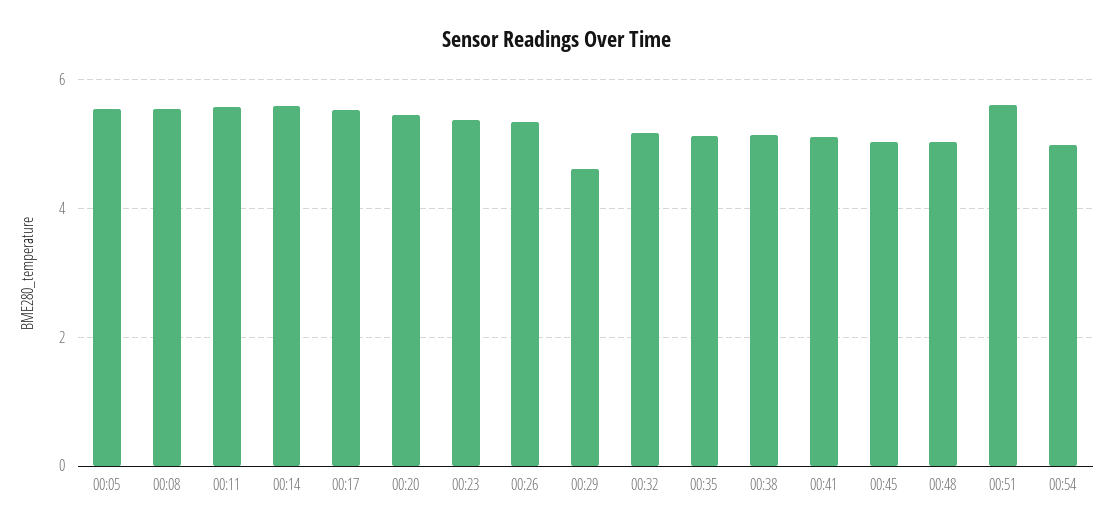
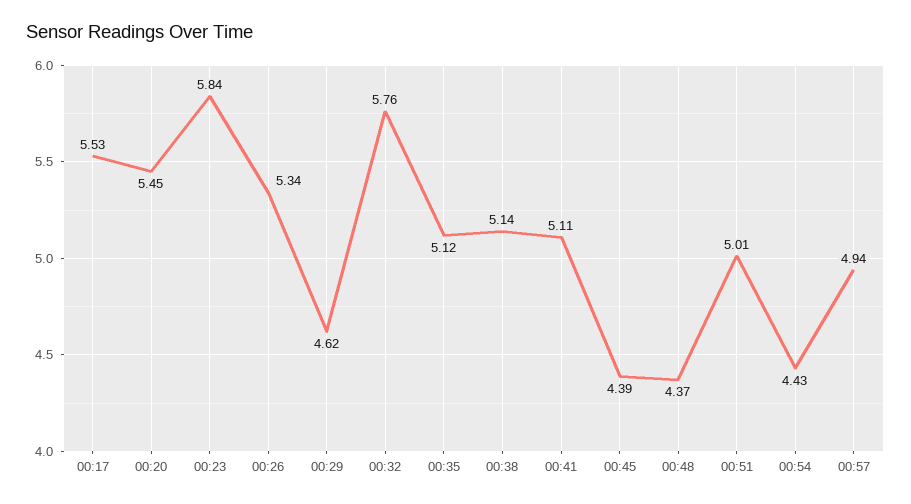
00:05: 5.6 -> none
00:08: 5.6 -> none
00:11: 5.6 -> none
00:14: 5.6 -> none
00:23: 5.4 -> 5.84
00:32: 5.2 -> 5.76
00:45: 5 -> 4.39
00:48: 5 -> 4.37
00:51: 5.6 -> 5.01
00:54: 5 -> 4.43
00:57: none -> 4.94

